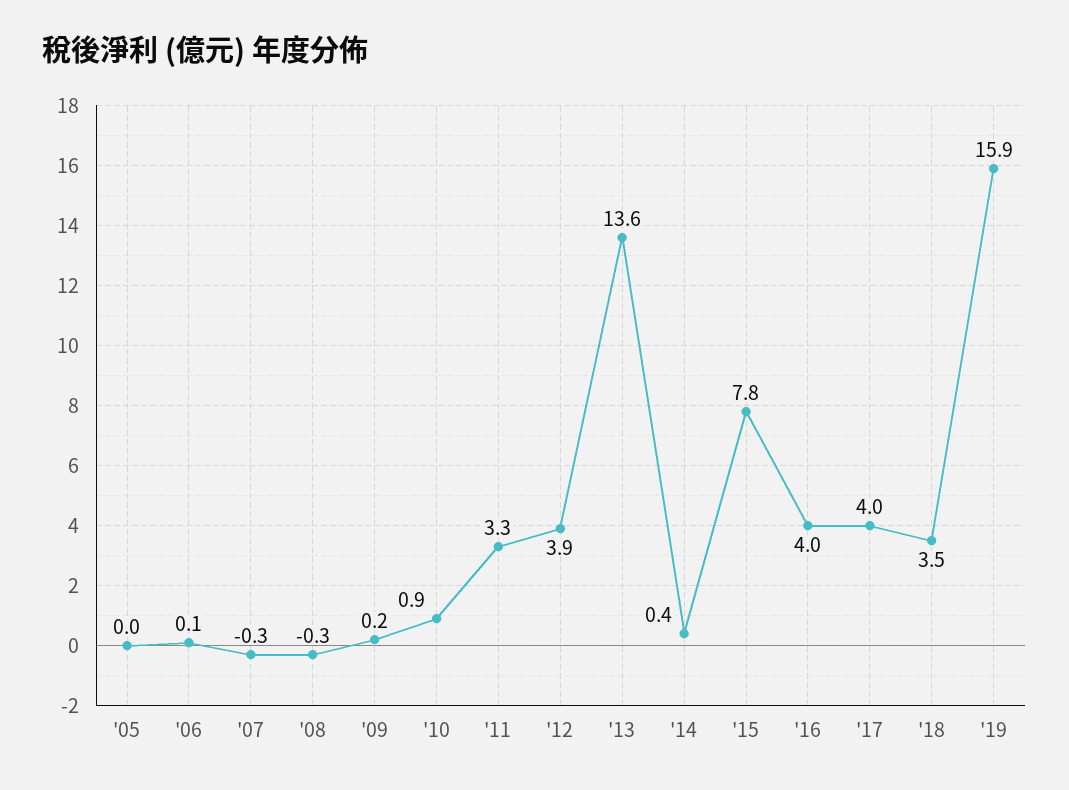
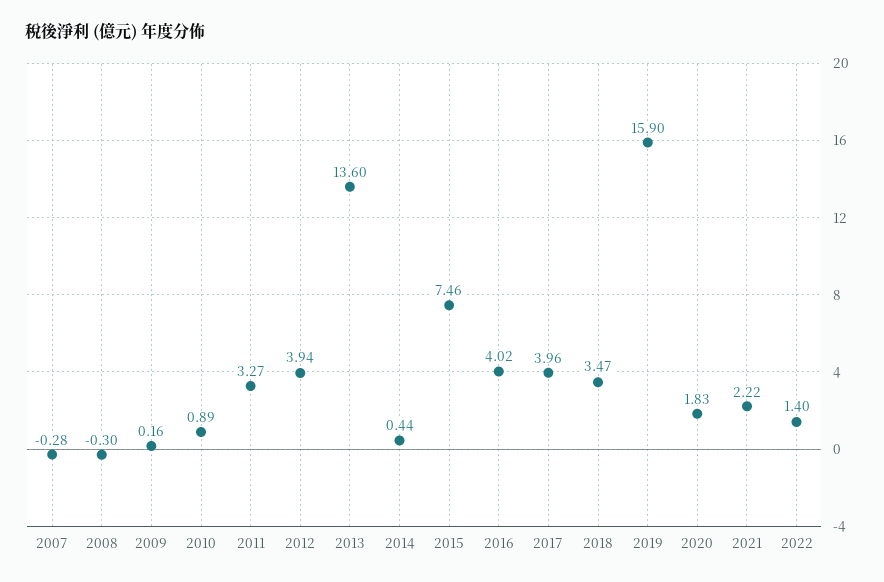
'05: 0 -> none
'06: 0.1 -> none
'15: 7.8 -> 7.46
2020: none -> 1.83
2021: none -> 2.22
2022: none -> 1.4

